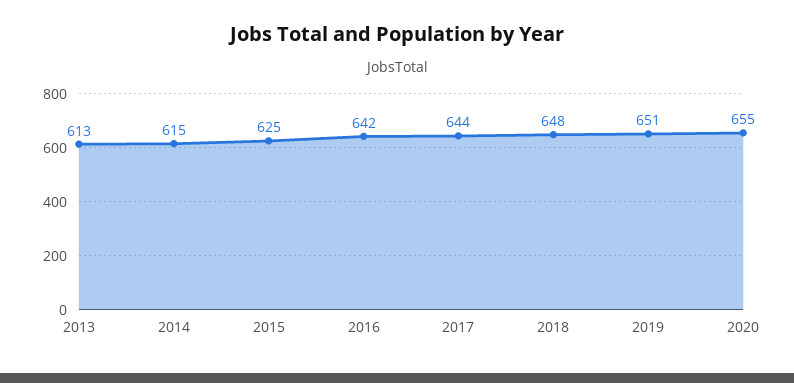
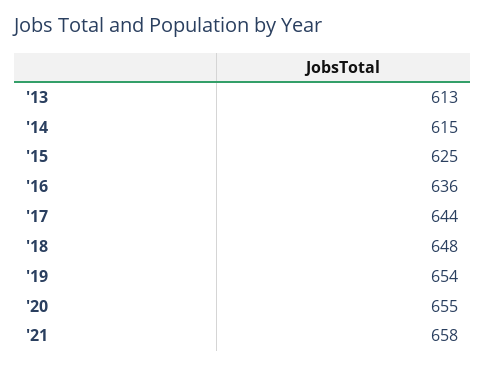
2016: 642 -> 636
2019: 651 -> 654
'21: none -> 658

